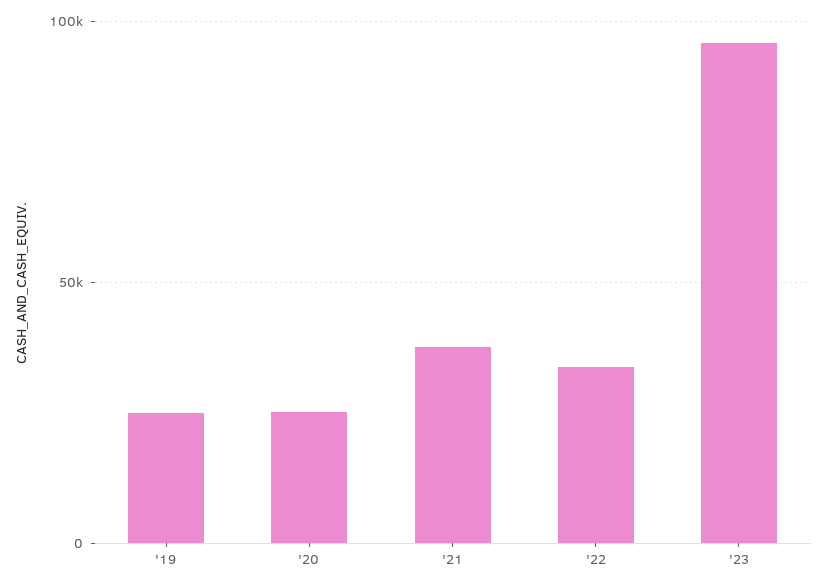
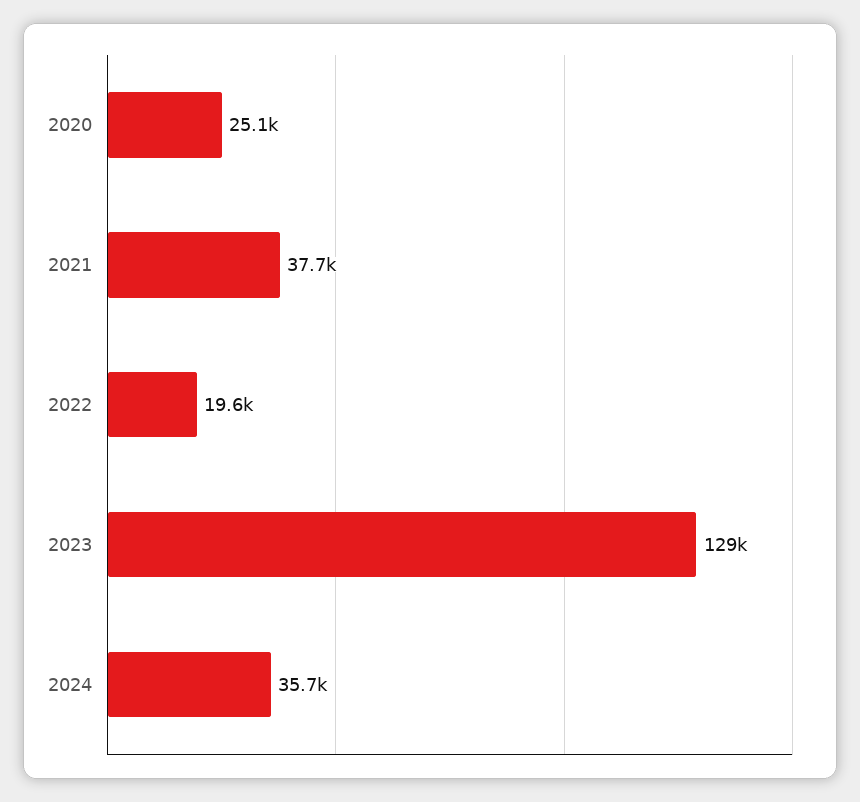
'19: 25000 -> none
'22: 35000 -> 19600
'23: 95000 -> 129000
2024: none -> 35700

